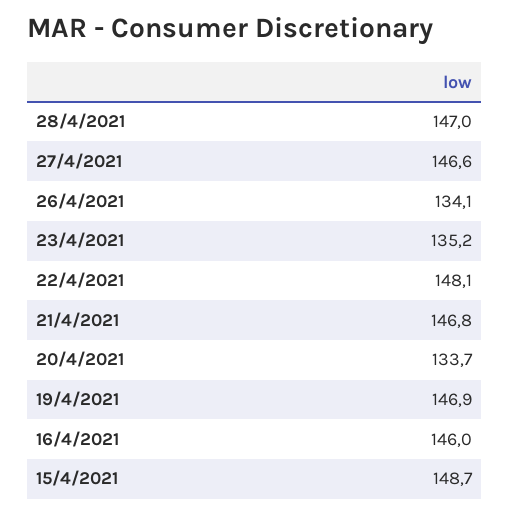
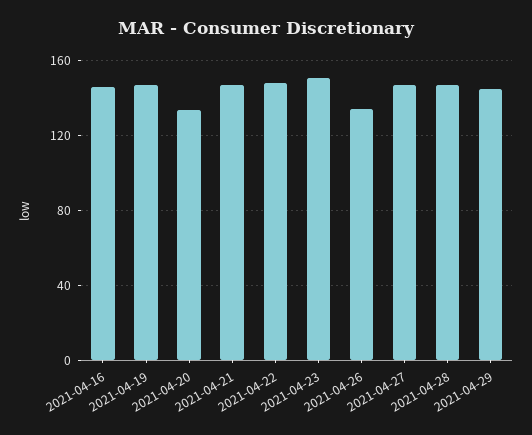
23/4/2021: 135.2 -> 150
15/4/2021: 148.7 -> none
2021-04-29: none -> 145

